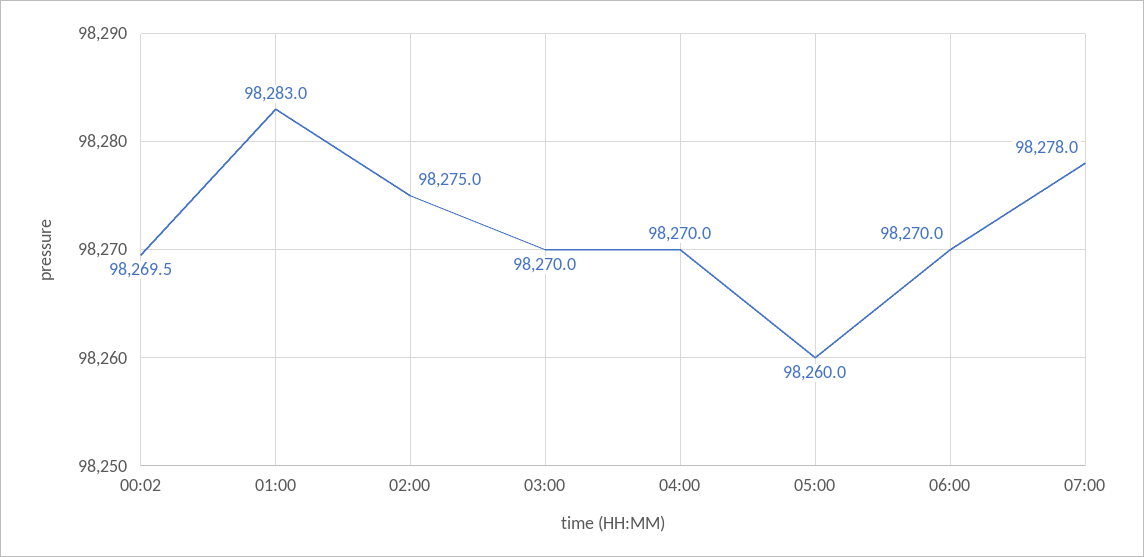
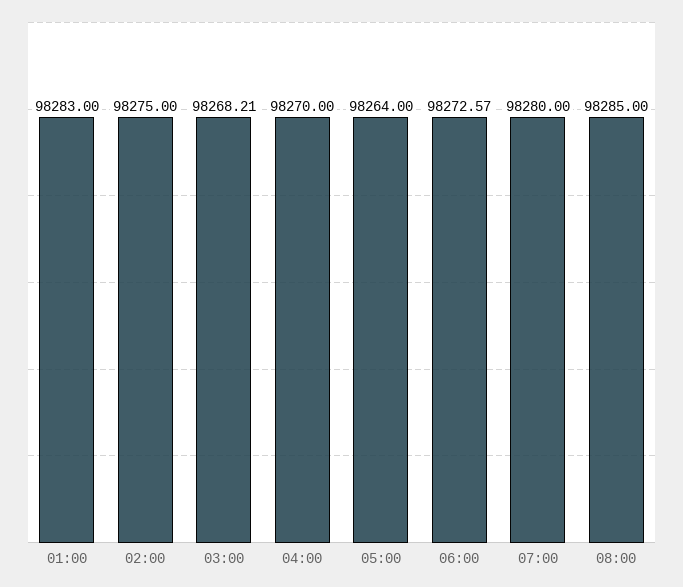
00:02: 98269.5 -> none
03:00: 98270 -> 98268.21
05:00: 98260 -> 98264
06:00: 98270 -> 98272.57
07:00: 98278 -> 98280
08:00: none -> 98285

